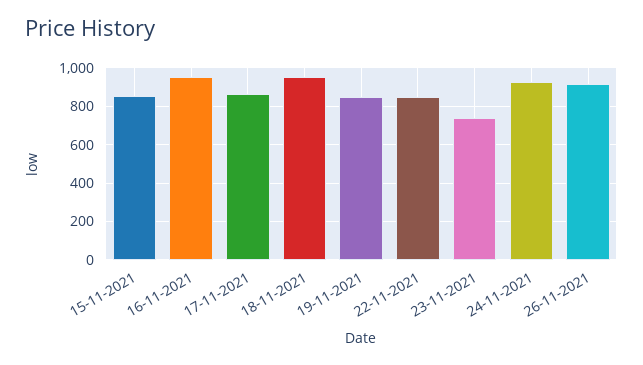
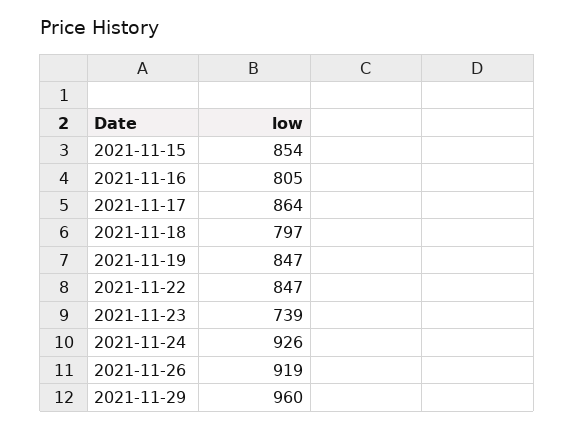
16-11-2021: 950 -> 805
18-11-2021: 950 -> 797
2021-11-29: none -> 960

